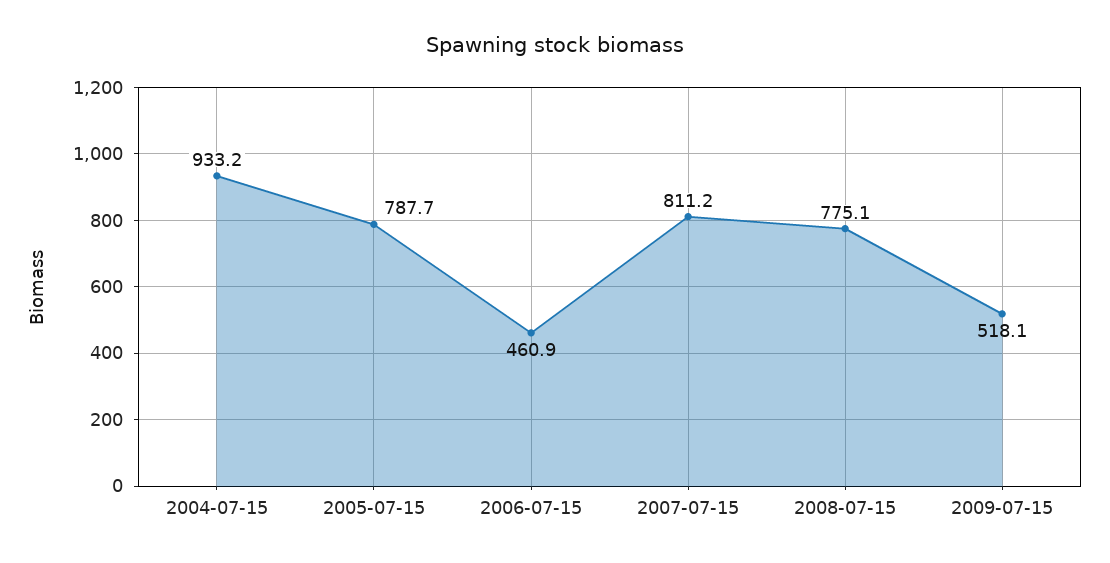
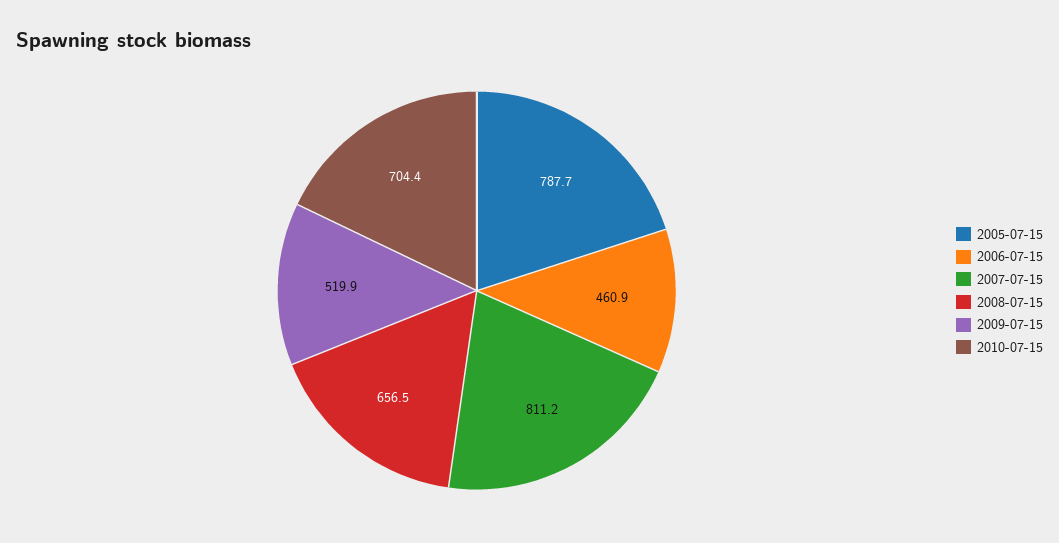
2004-07-15: 933.2 -> none
2008-07-15: 775.1 -> 656.5
2009-07-15: 518.1 -> 519.9
2010-07-15: none -> 704.4

